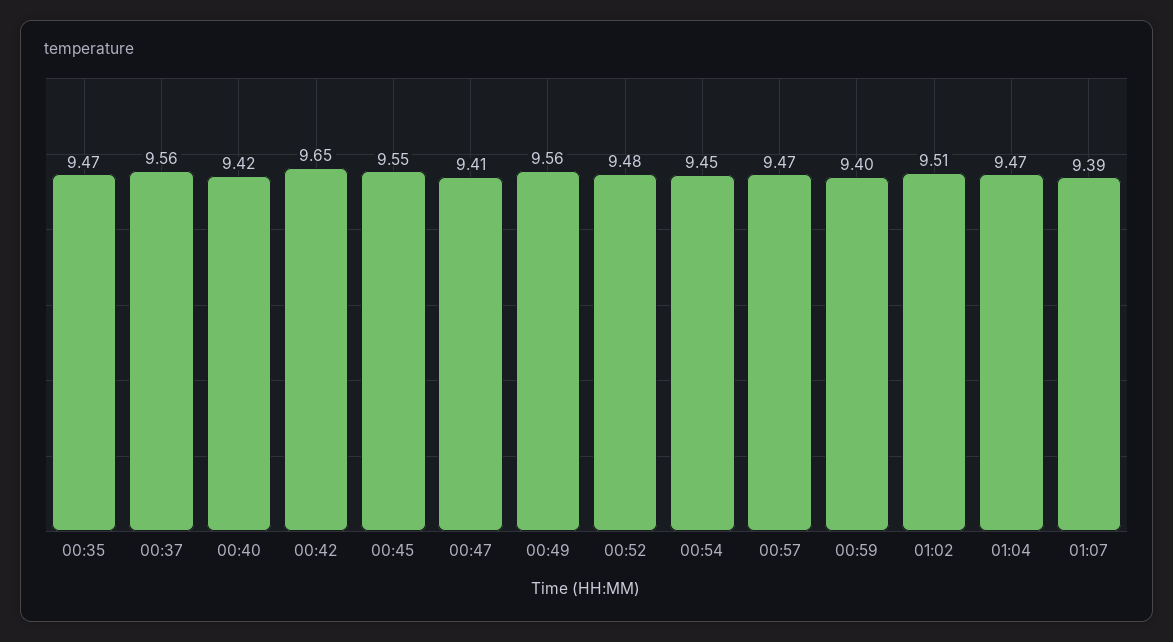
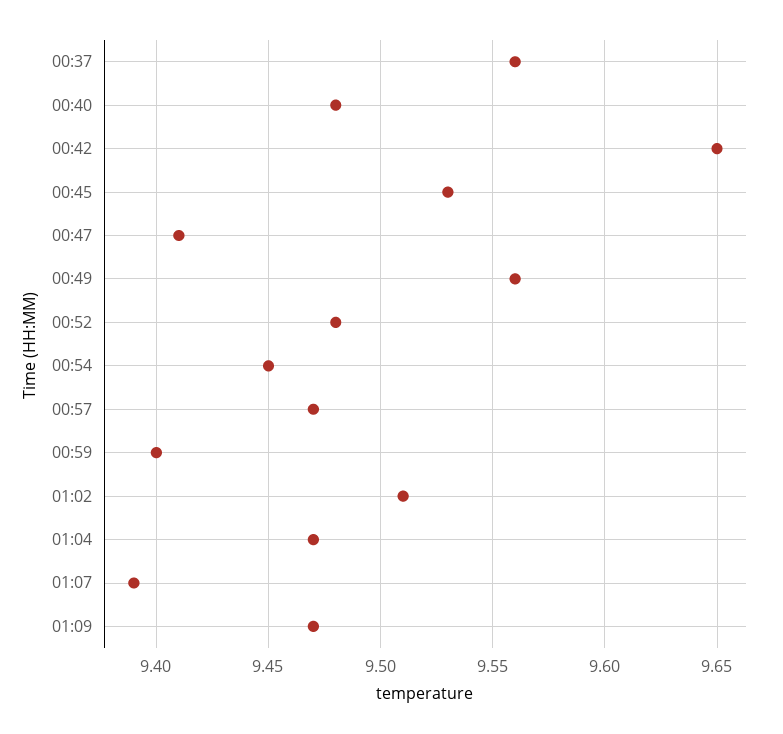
00:35: 9.47 -> none
00:40: 9.42 -> 9.48
00:45: 9.55 -> 9.53
01:09: none -> 9.47

